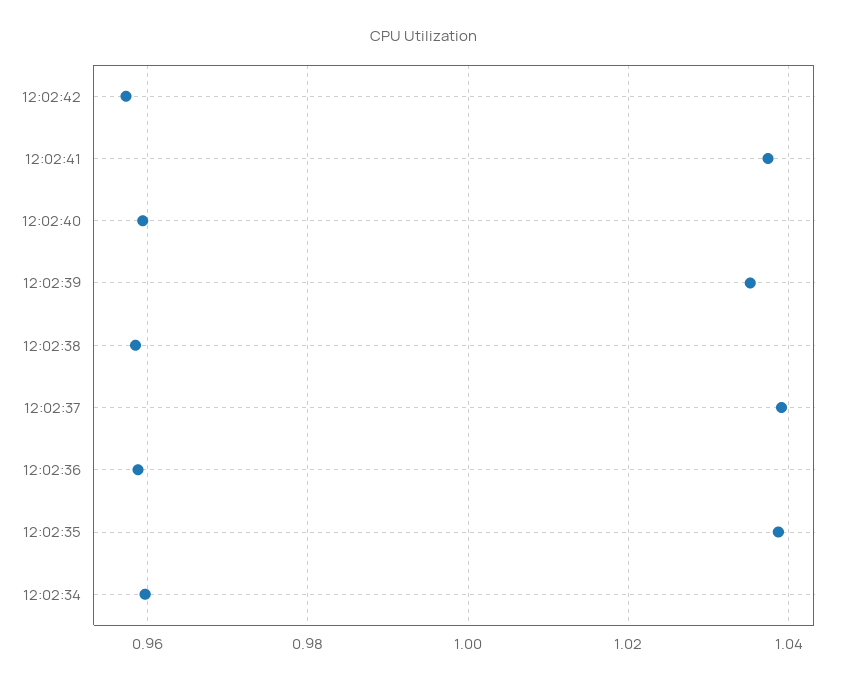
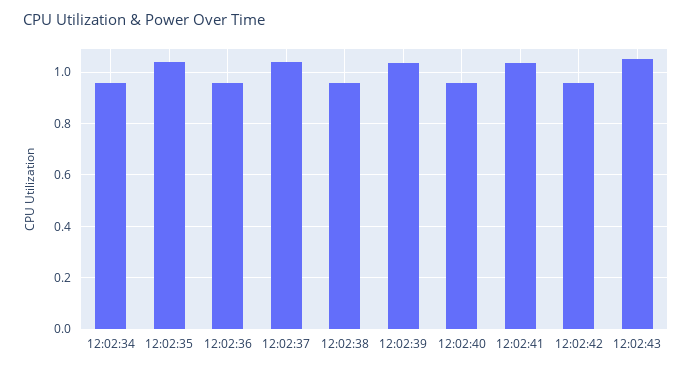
12:02:43: none -> 1.05

